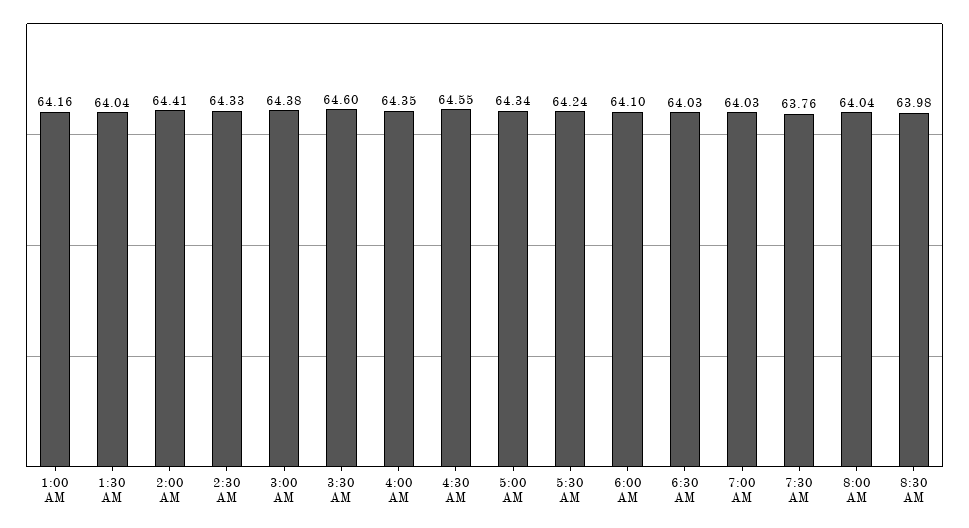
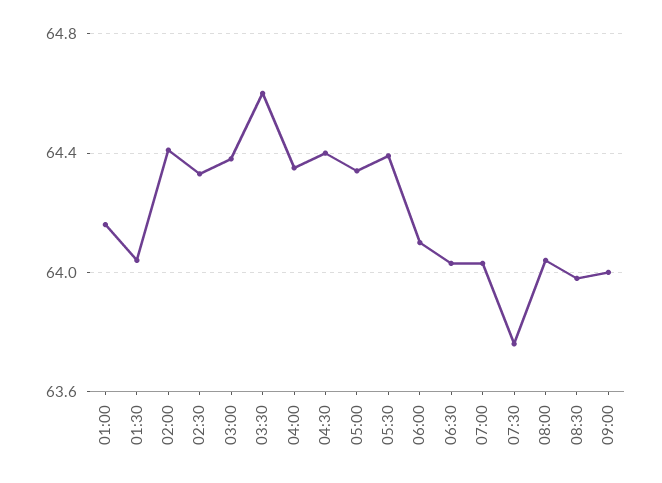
4:30 AM: 64.55 -> 64.4
5:30 AM: 64.24 -> 64.4
09:00: none -> 64

